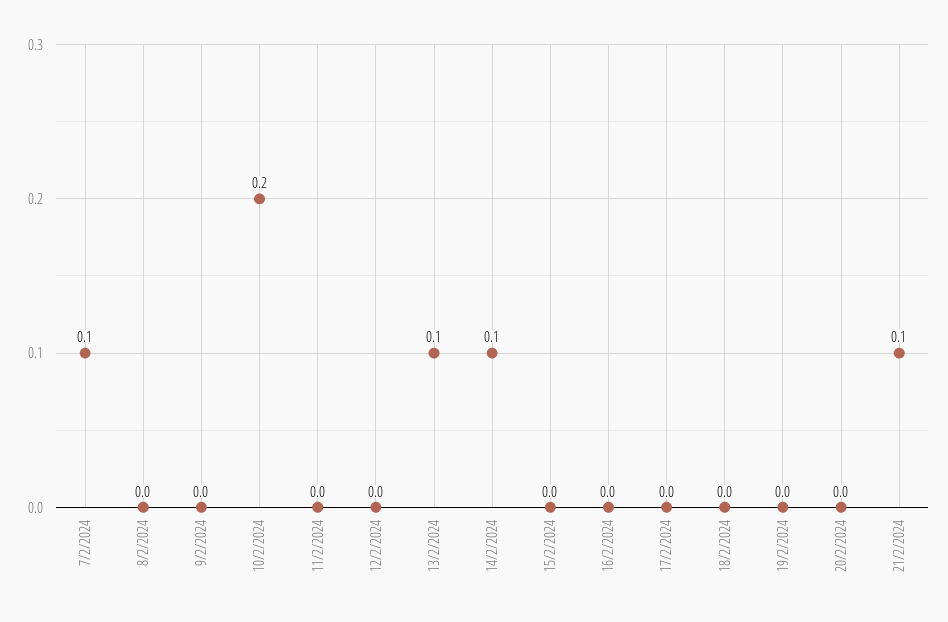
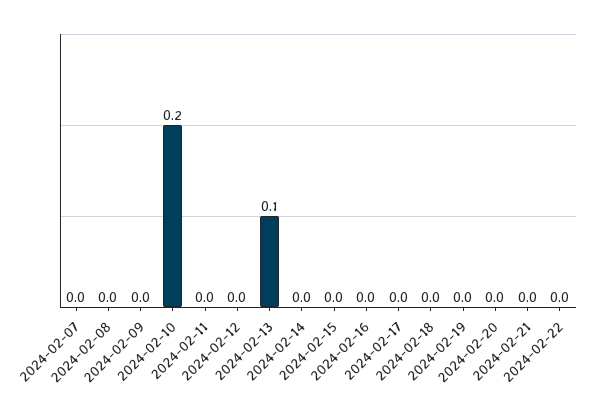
7/2/2024: 0.1 -> 0
14/2/2024: 0.1 -> 0
21/2/2024: 0.1 -> 0
2024-02-22: none -> 0

